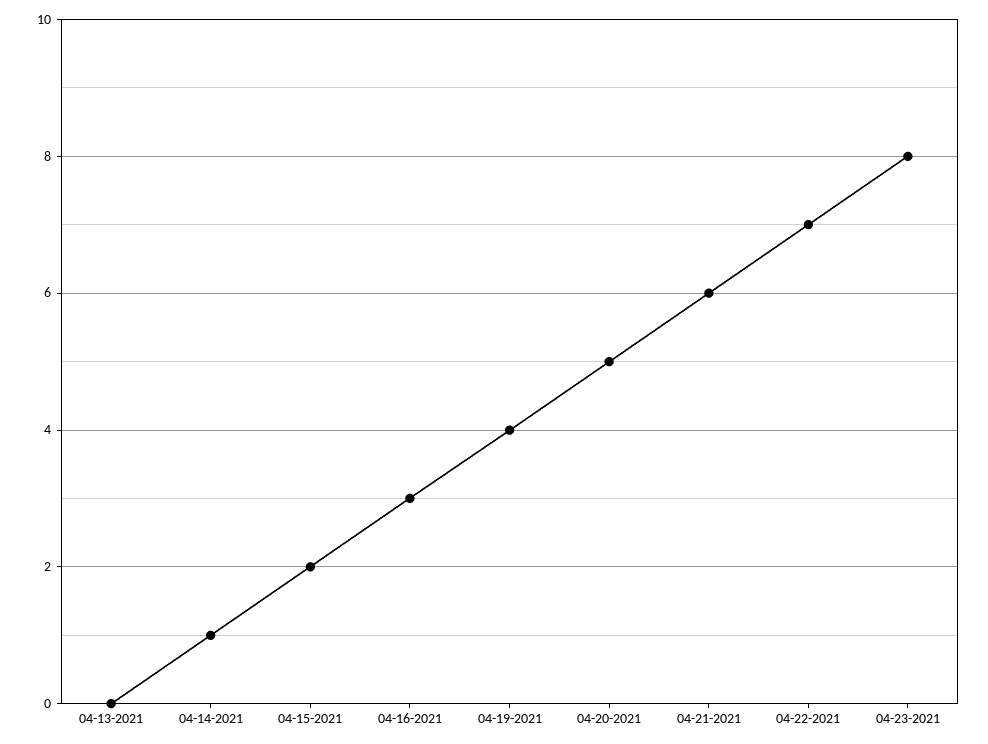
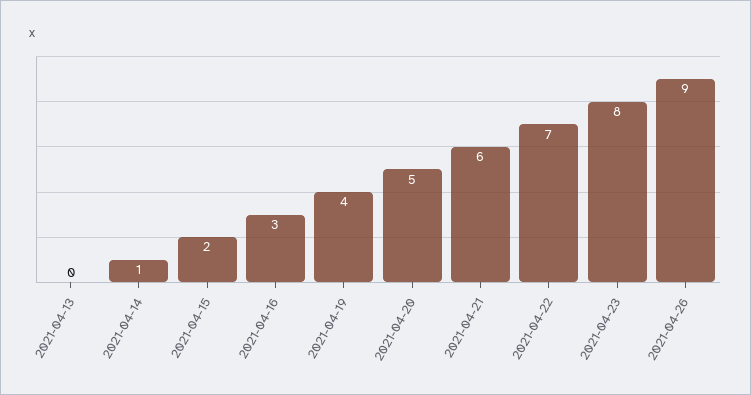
2021-04-26: none -> 9

